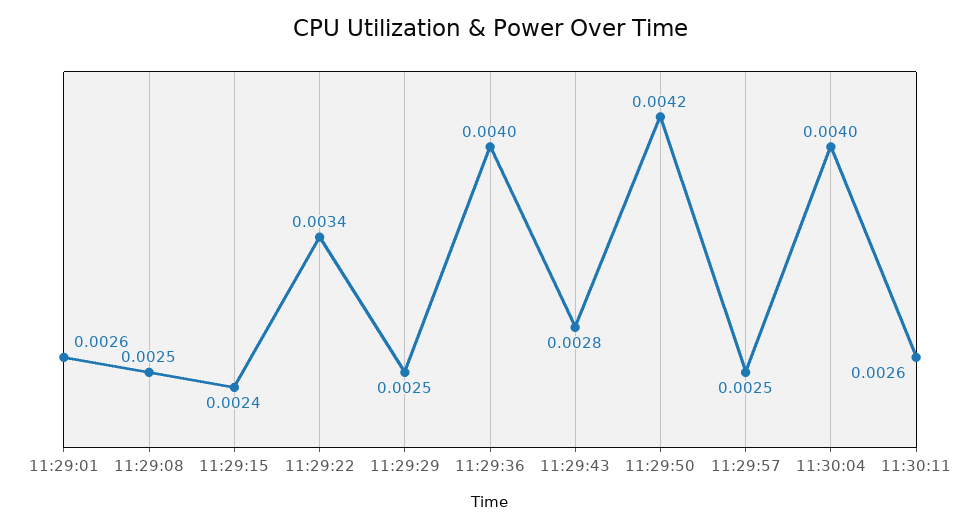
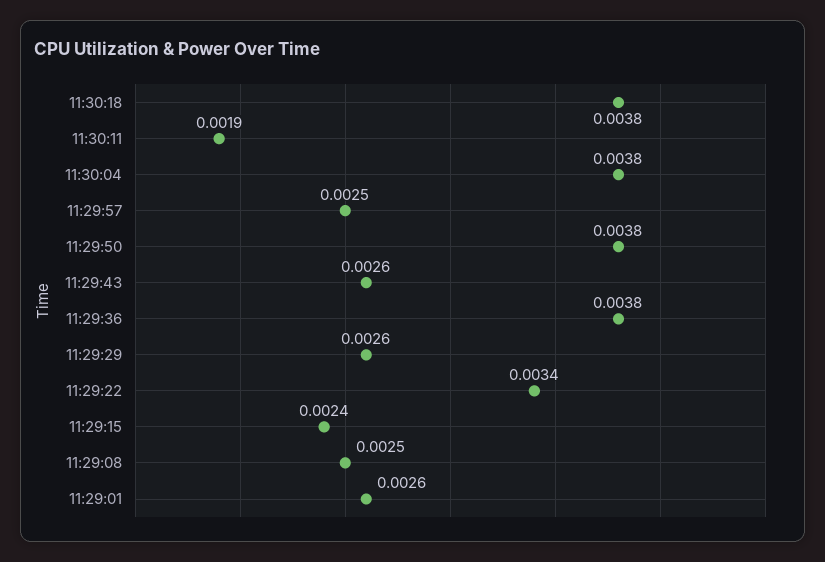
11:29:29: 0.0025 -> 0.0026
11:29:36: 0.004 -> 0.0038
11:29:43: 0.0028 -> 0.0026
11:29:50: 0.0042 -> 0.0038
11:30:04: 0.004 -> 0.0038
11:30:11: 0.0026 -> 0.0019
11:30:18: none -> 0.0038

